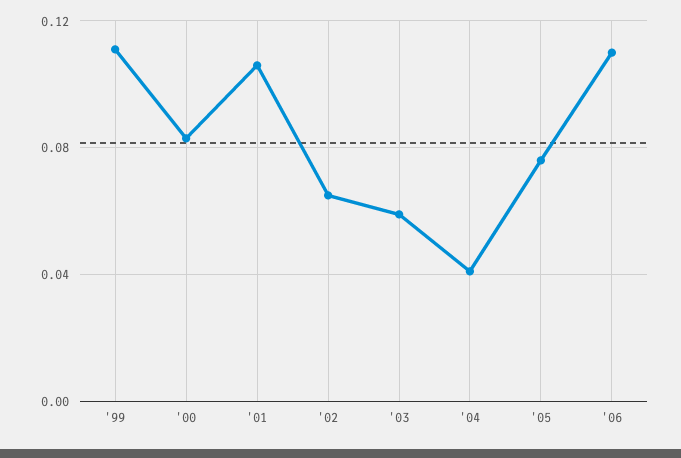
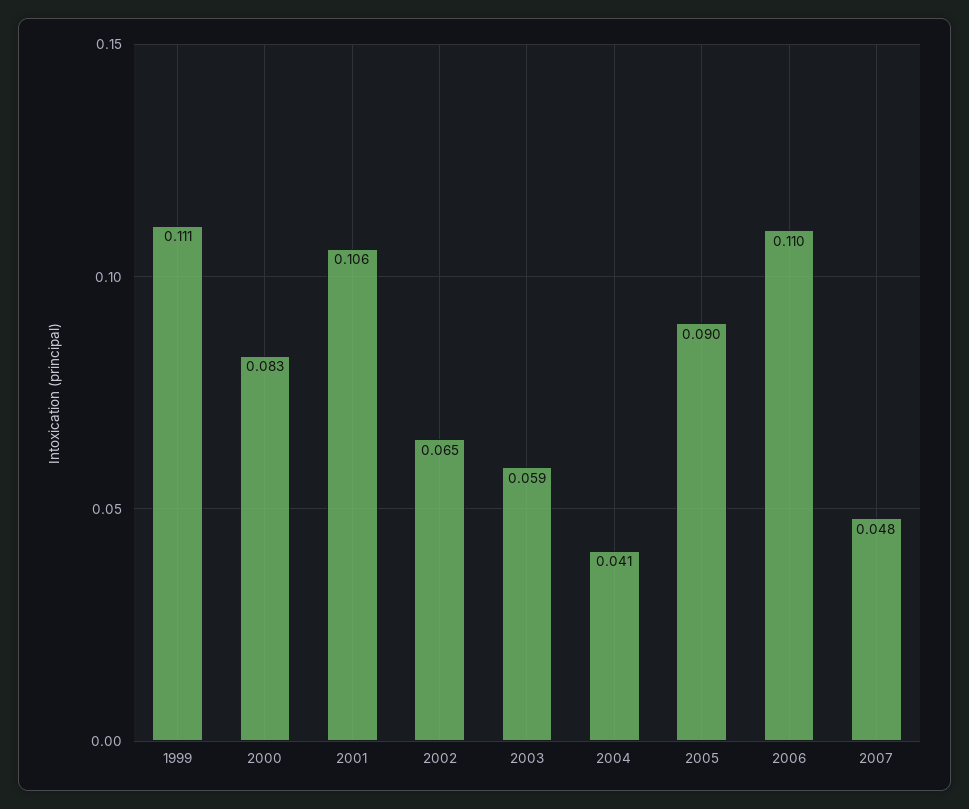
'05: 0.075 -> 0.09
2007: none -> 0.048

